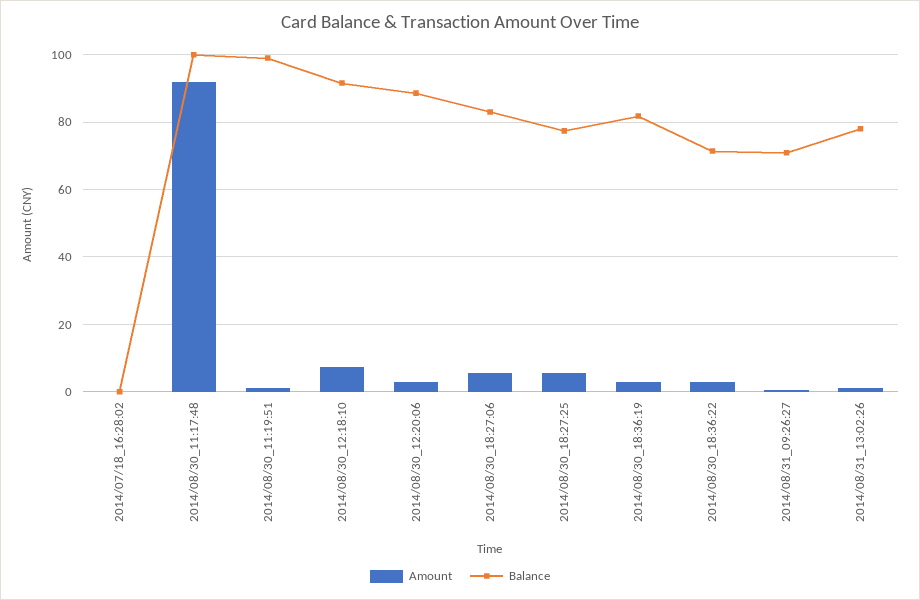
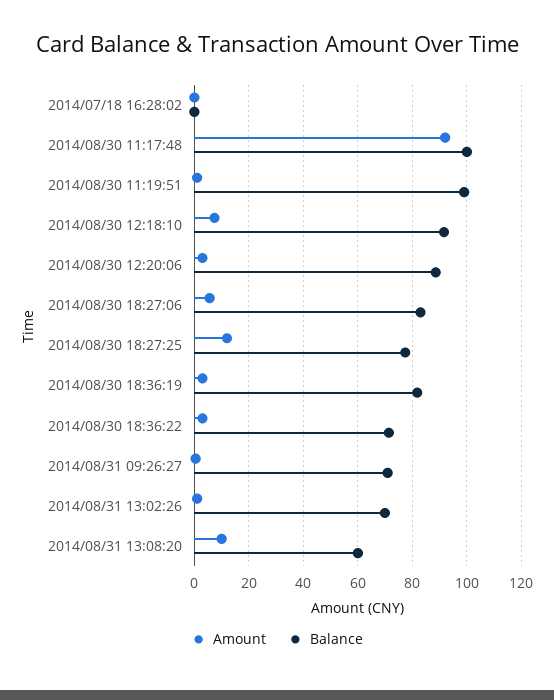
Amount, 2014/08/30_18:27:25: 6 -> 12.5
Balance, 2014/08/31_13:02:26: 78 -> 70
Amount, 2014/08/31 13:08:20: none -> 10
Balance, 2014/08/31 13:08:20: none -> 60

